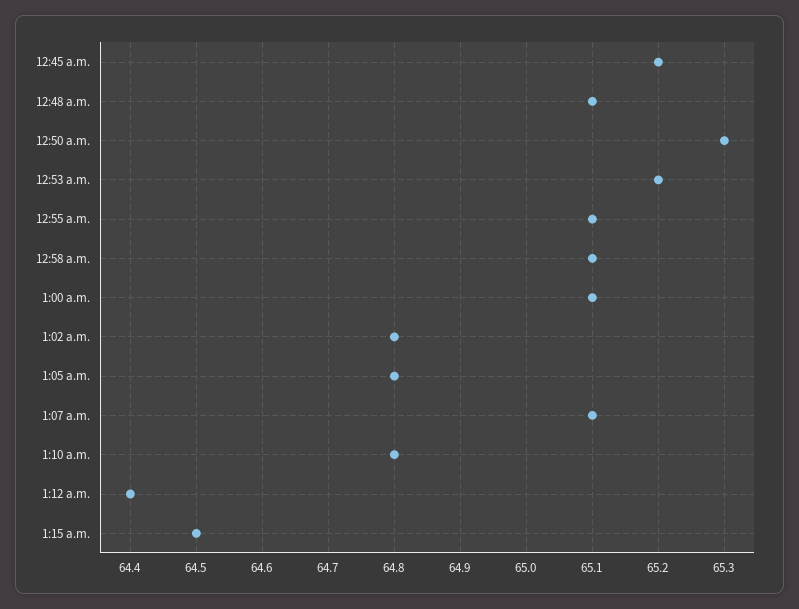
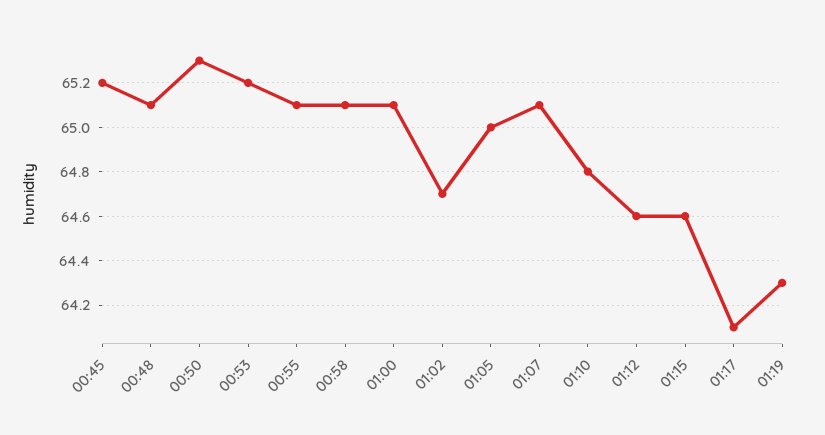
1:02 a.m.: 64.8 -> 64.7
1:05 a.m.: 64.8 -> 65
1:12 a.m.: 64.4 -> 64.6
1:15 a.m.: 64.5 -> 64.6
01:17: none -> 64.1
01:19: none -> 64.3

